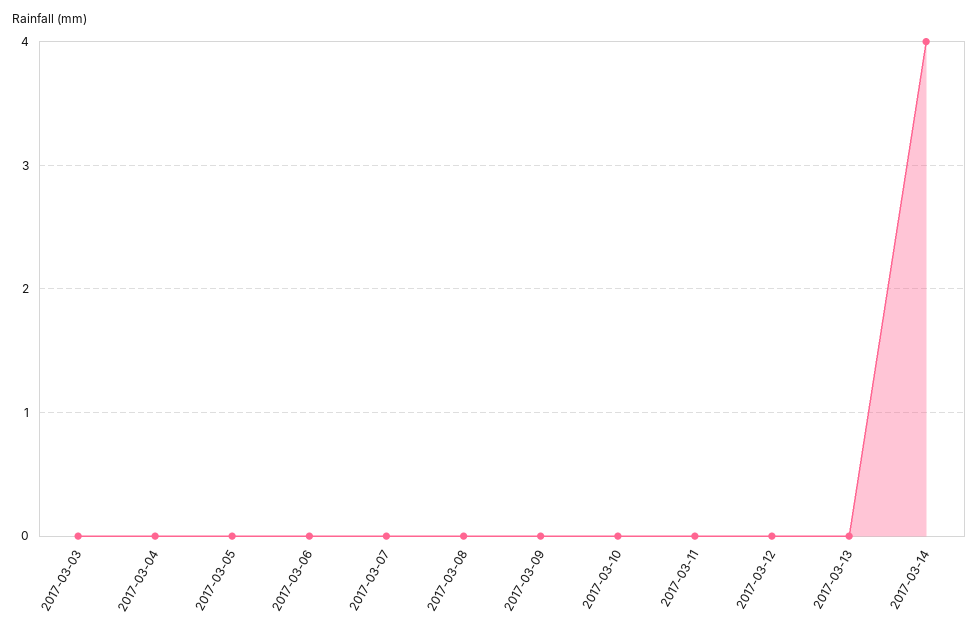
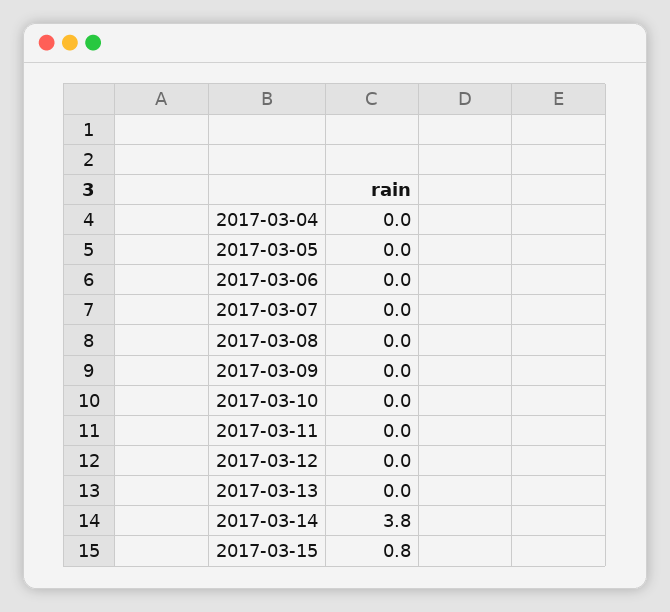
2017-03-03: 0 -> none
2017-03-14: 4 -> 3.8
2017-03-15: none -> 0.8

